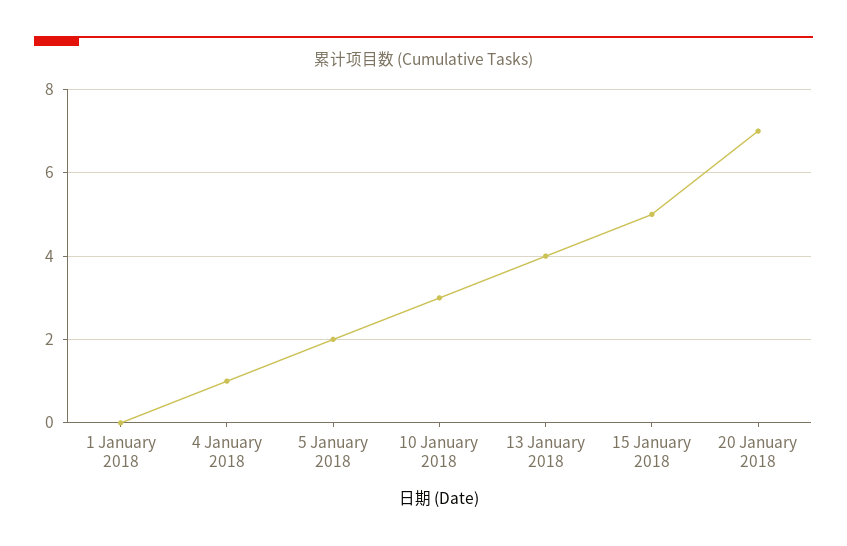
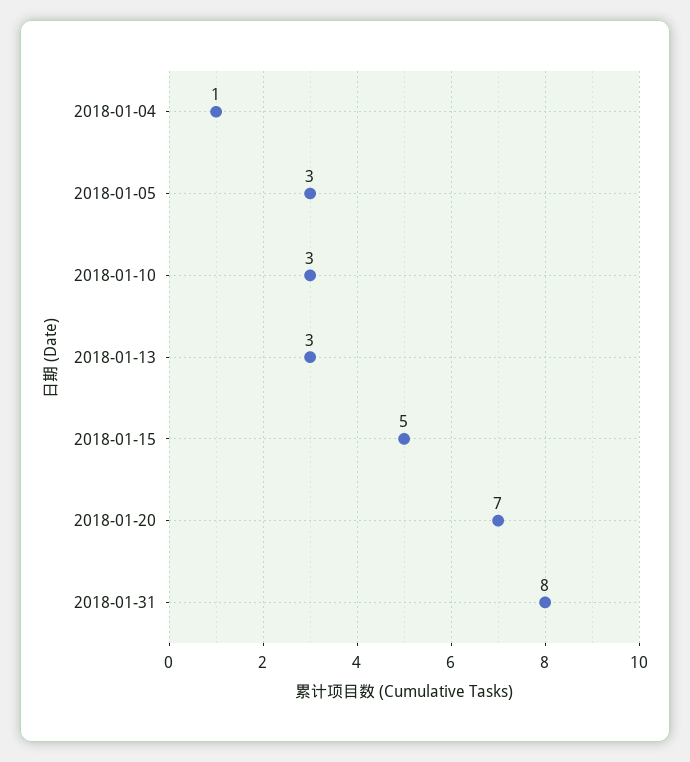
1 January 2018: 0 -> none
5 January 2018: 2 -> 3
13 January 2018: 4 -> 3
2018-01-31: none -> 8

